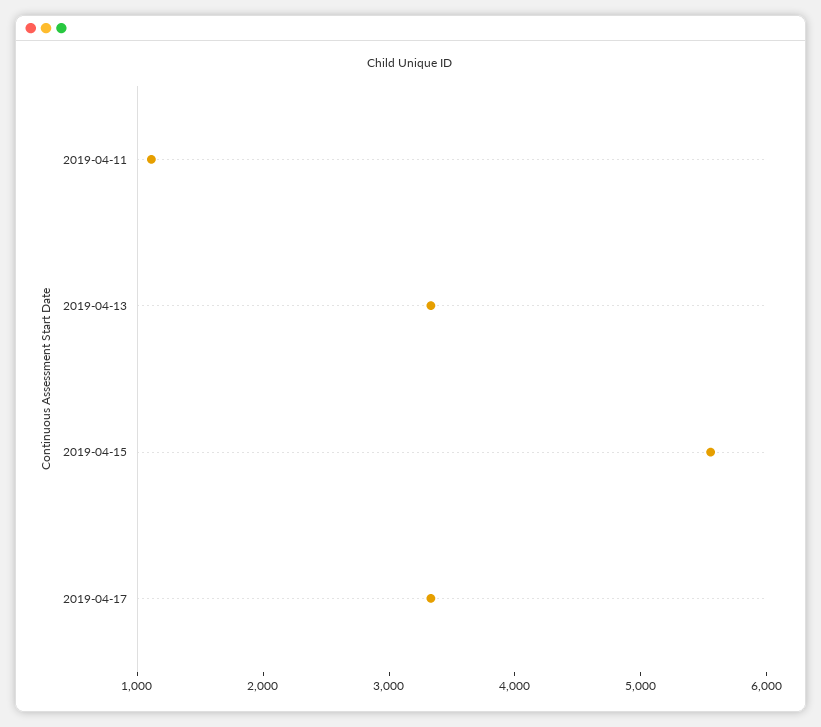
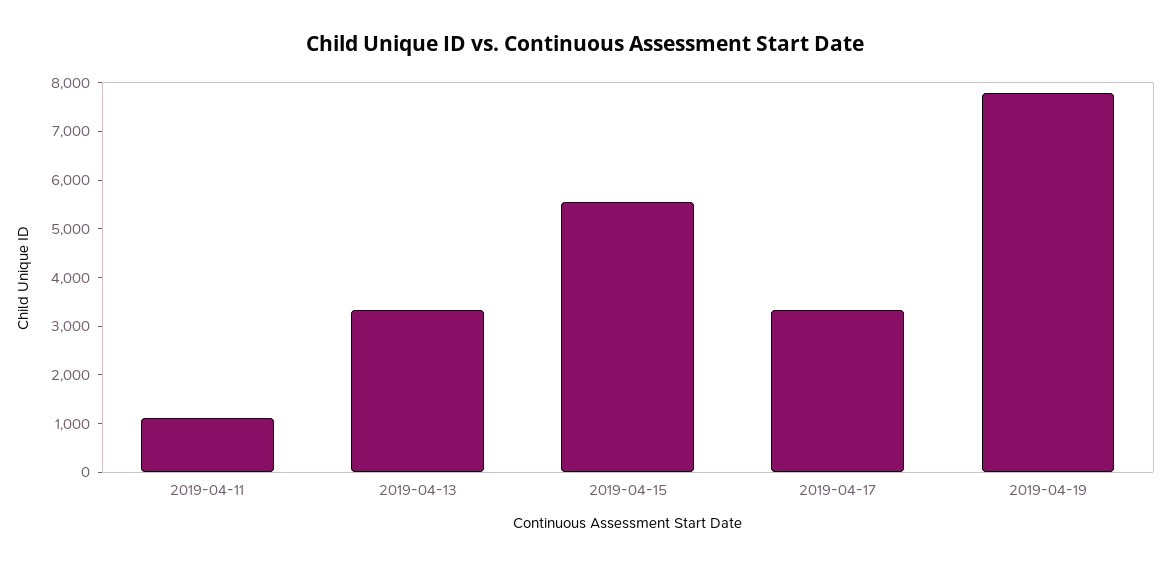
2019-04-19: none -> 7800

